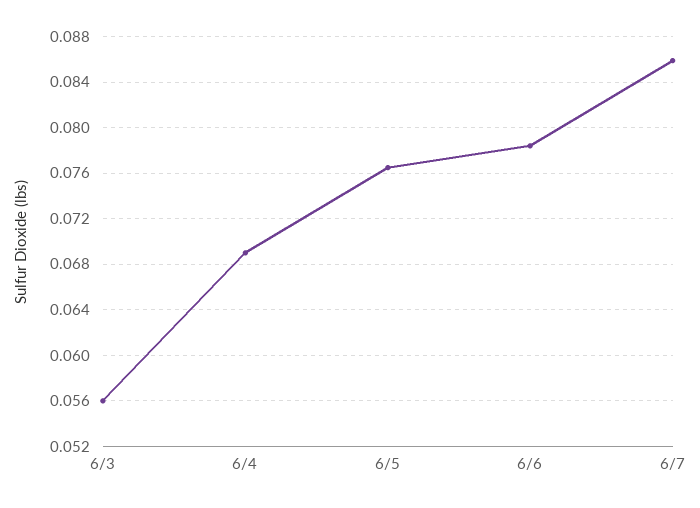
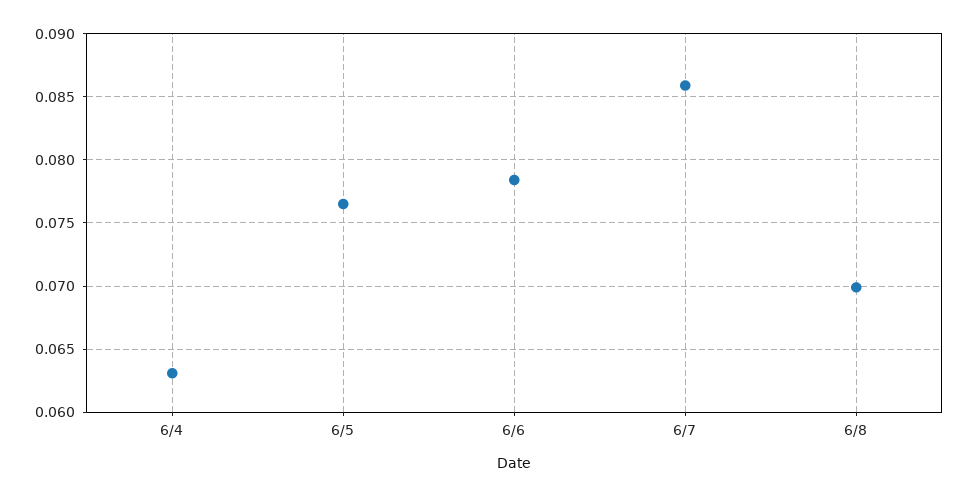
6/3: 0.056 -> none
6/4: 0.069 -> 0.063
6/8: none -> 0.07

